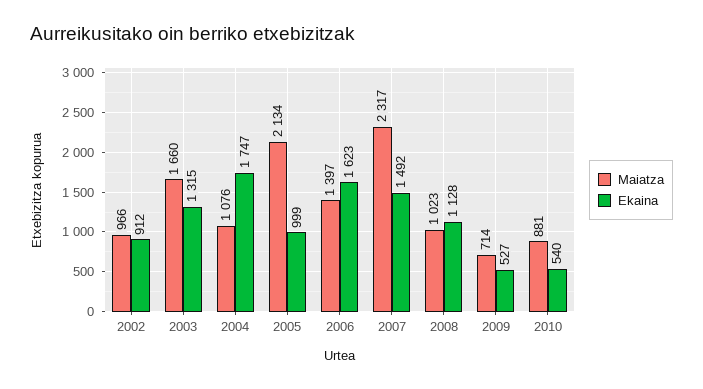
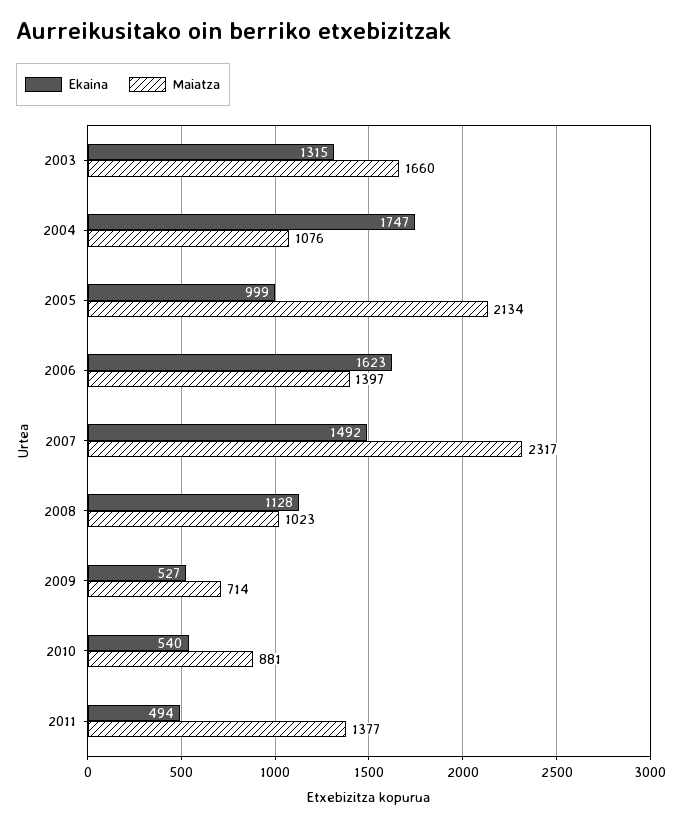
Maiatza, 2002: 966 -> none
Ekaina, 2002: 912 -> none
Ekaina, 2011: none -> 494
Maiatza, 2011: none -> 1377

